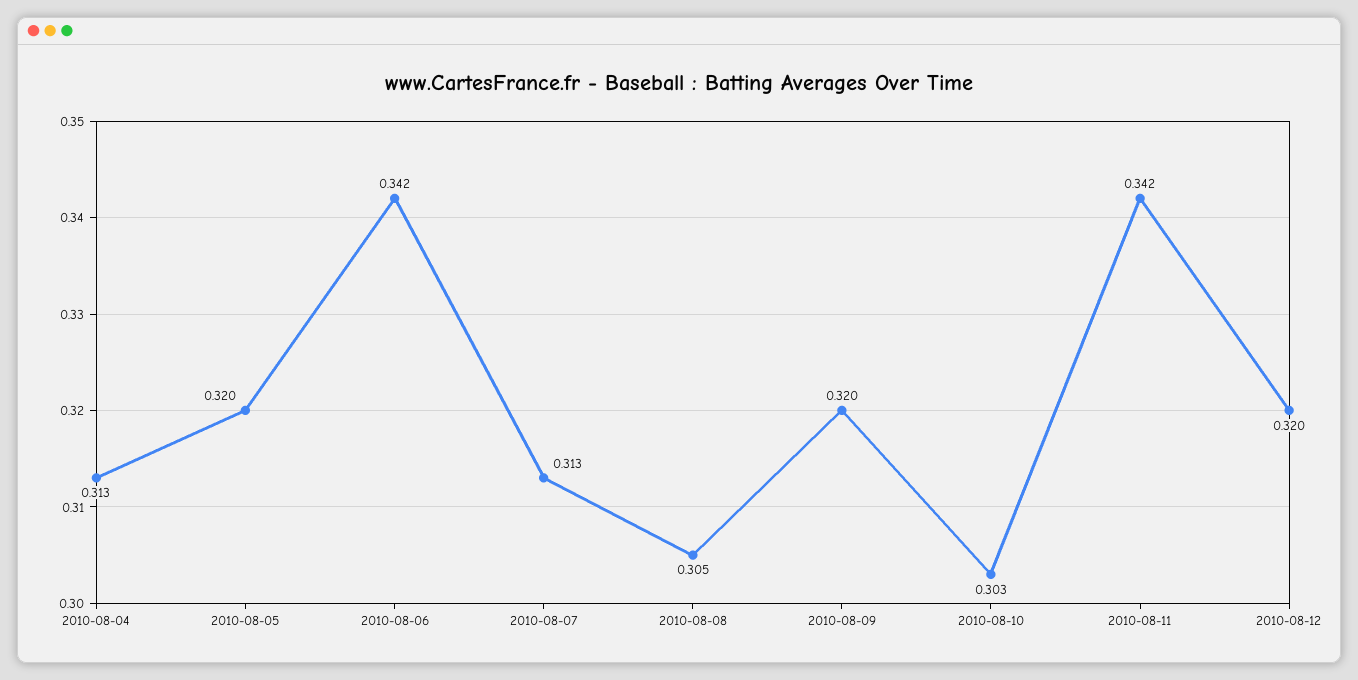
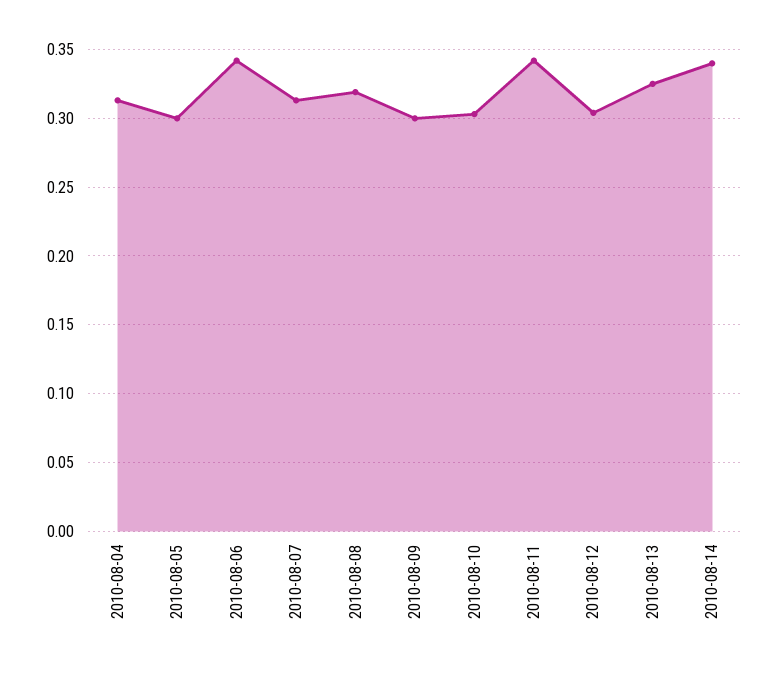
2010-08-05: 0.32 -> 0.3
2010-08-08: 0.305 -> 0.32
2010-08-09: 0.32 -> 0.3
2010-08-12: 0.32 -> 0.305
2010-08-13: none -> 0.325
2010-08-14: none -> 0.34

